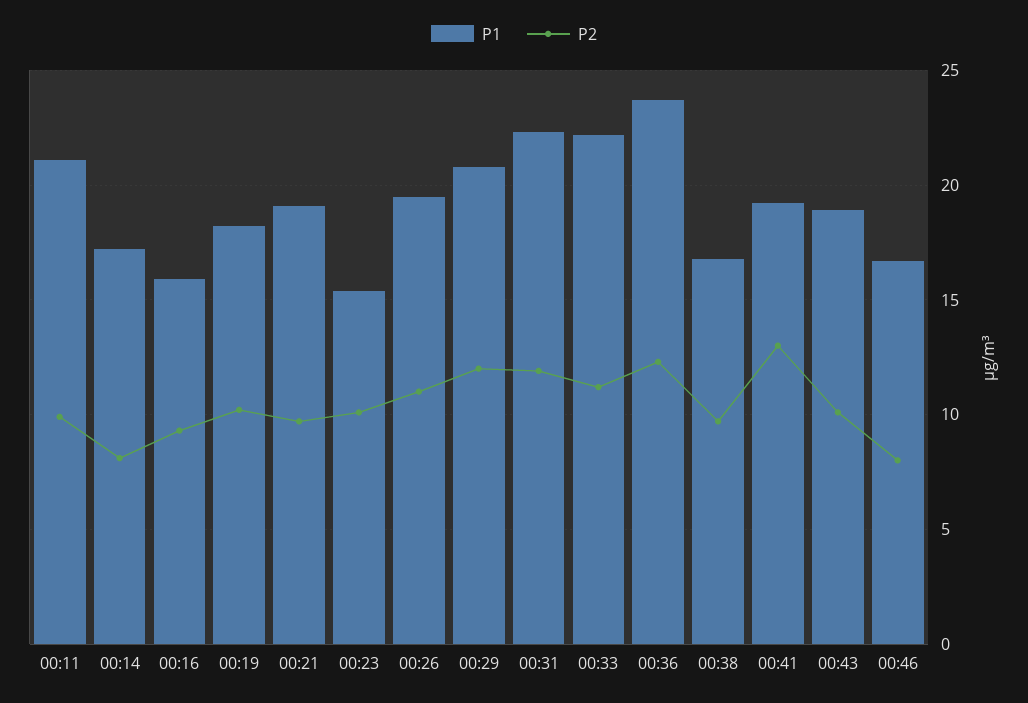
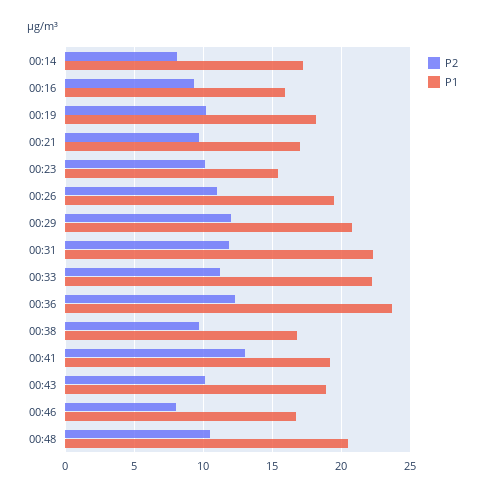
P1, 00:11: 21 -> none
P2, 00:11: 10 -> none
P1, 00:21: 19 -> 17
P2, 00:48: none -> 10.5
P1, 00:48: none -> 20.5

